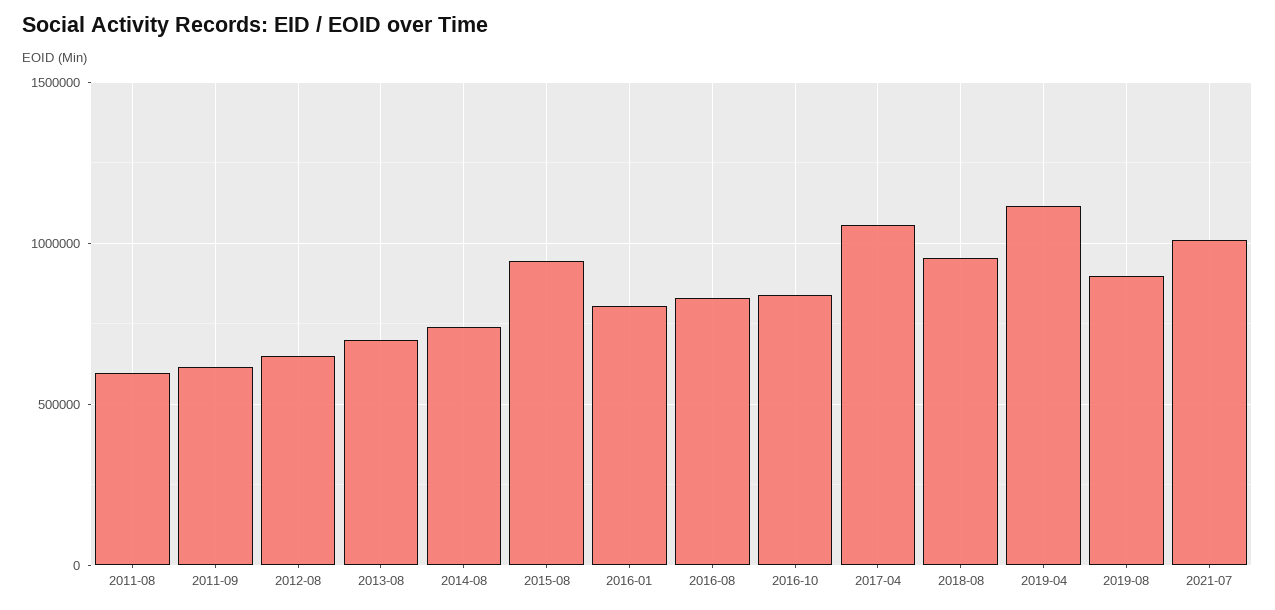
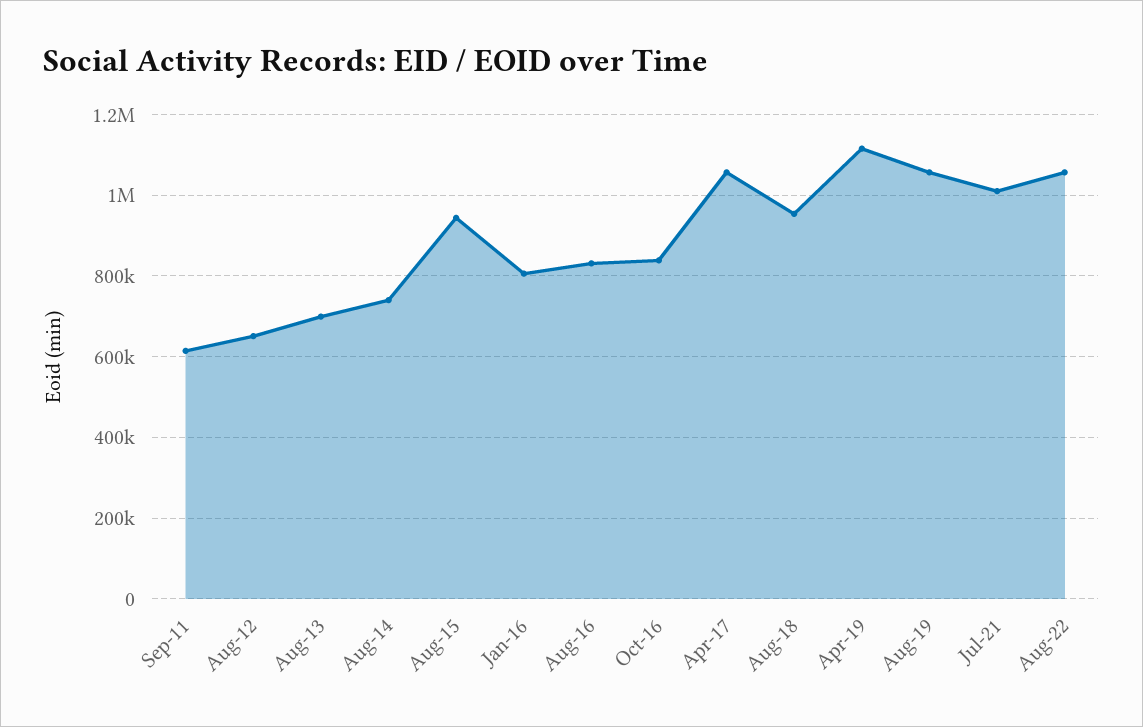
2011-08: 600000 -> none
2019-08: 900000 -> 1060000
Aug-22: none -> 1060000

